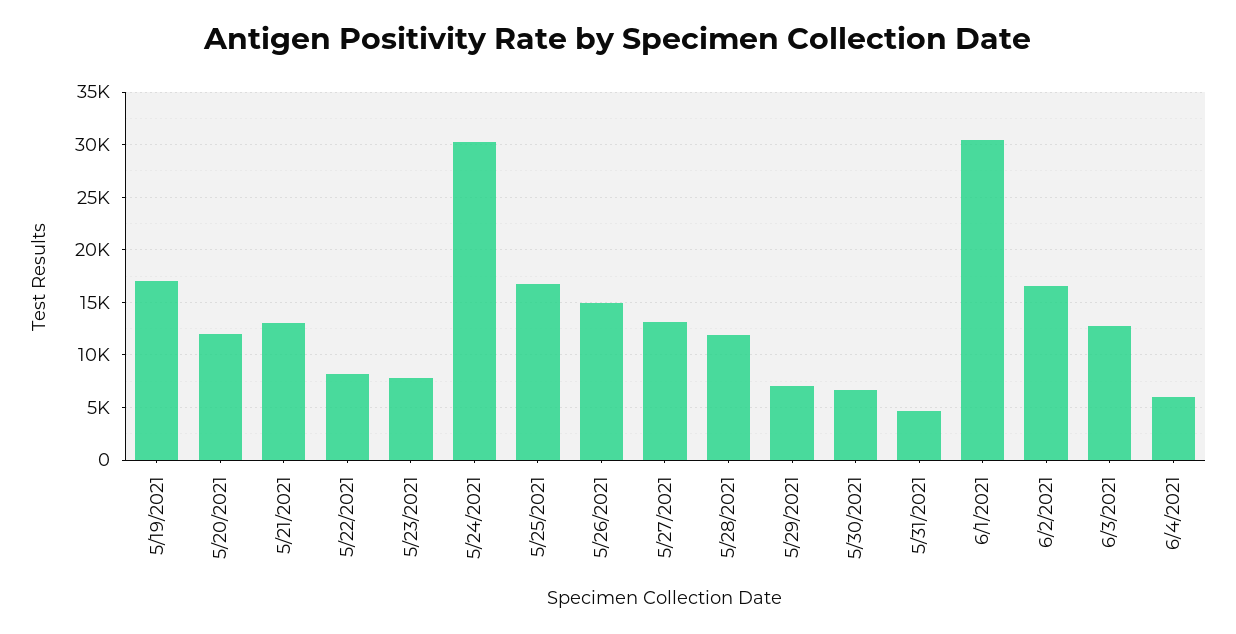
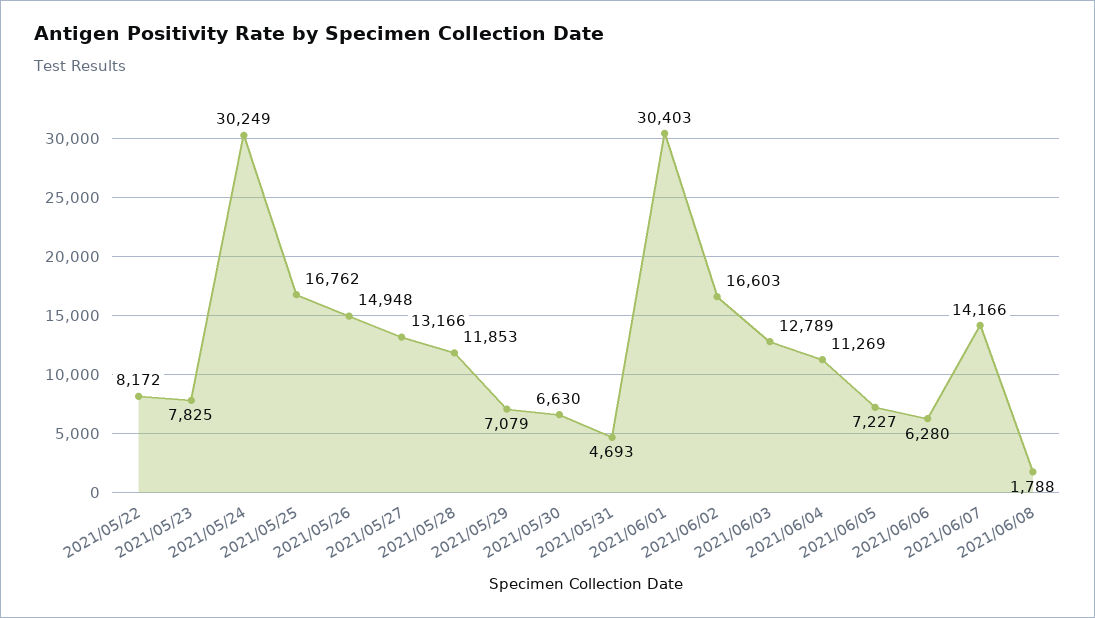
5/19/2021: 17000 -> none
5/20/2021: 12000 -> none
5/21/2021: 13000 -> none
6/4/2021: 6000 -> 11269
2021/06/05: none -> 7227
2021/06/06: none -> 6280
2021/06/07: none -> 14166
2021/06/08: none -> 1788

